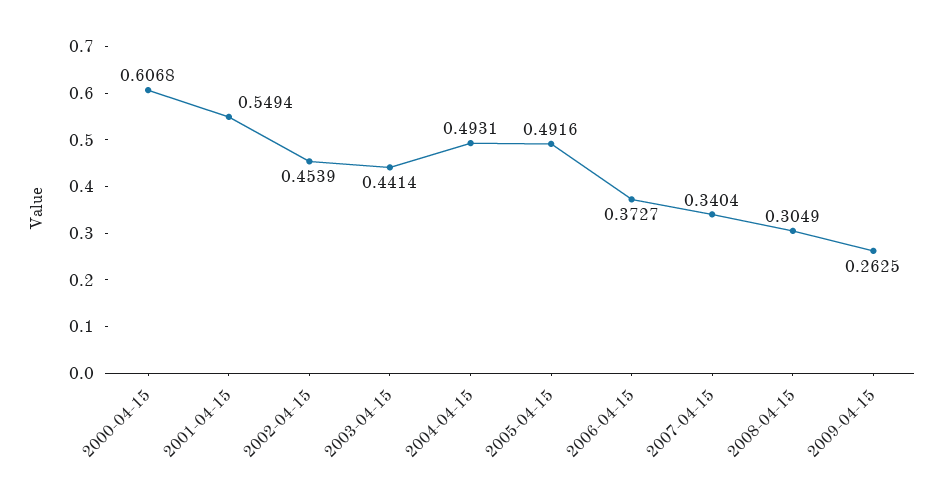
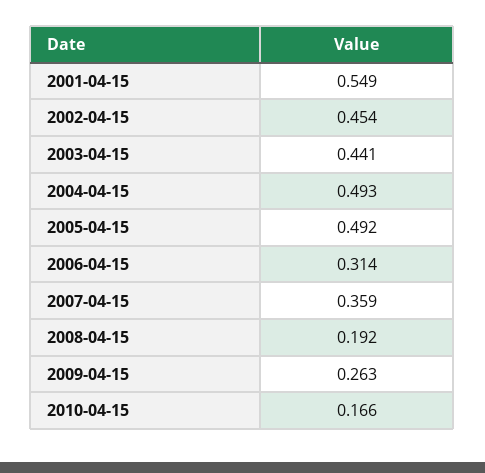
2000-04-15: 0.6068 -> none
2006-04-15: 0.3727 -> 0.314
2007-04-15: 0.3404 -> 0.359
2008-04-15: 0.3049 -> 0.192
2010-04-15: none -> 0.166

